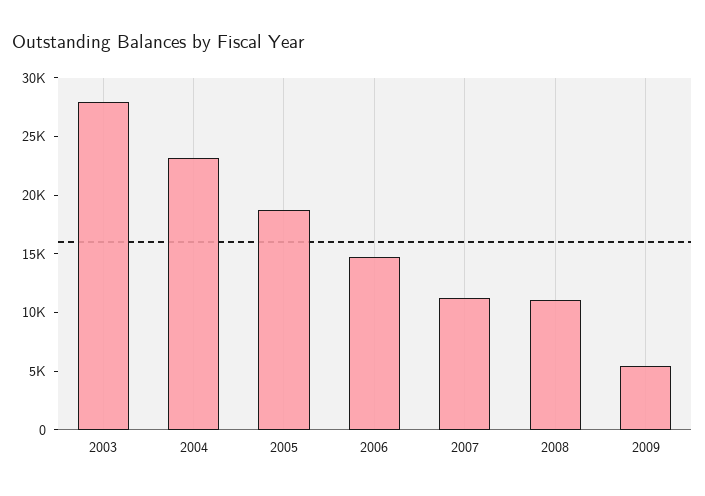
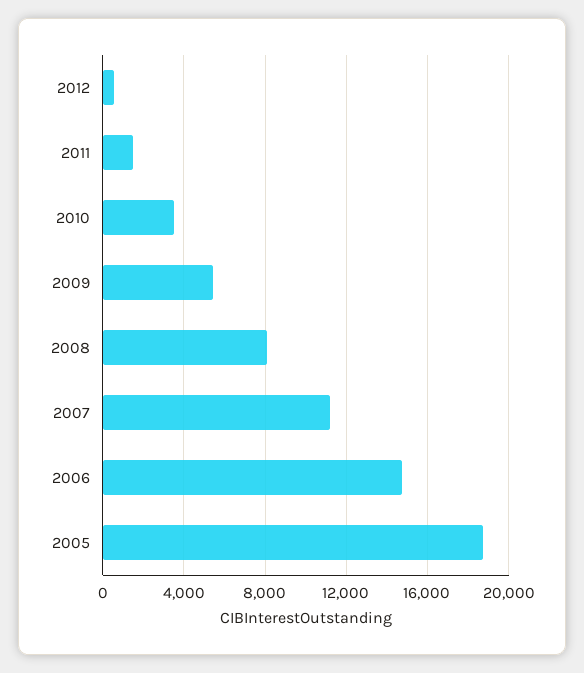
2003: 28000 -> none
2004: 23000 -> none
2008: 11000 -> 8000
2012: none -> 500
2011: none -> 1500
2010: none -> 3500

